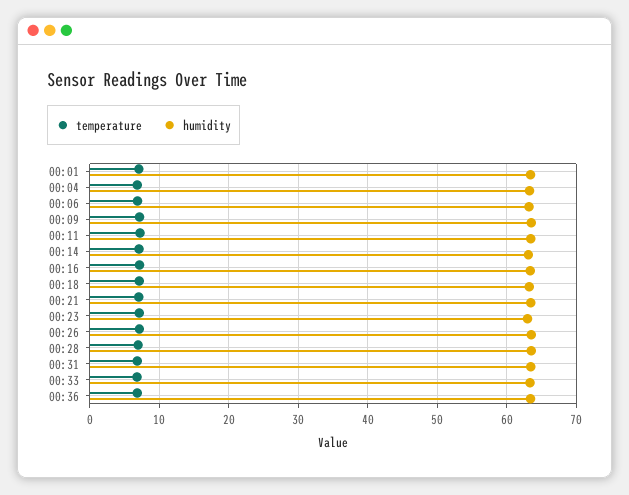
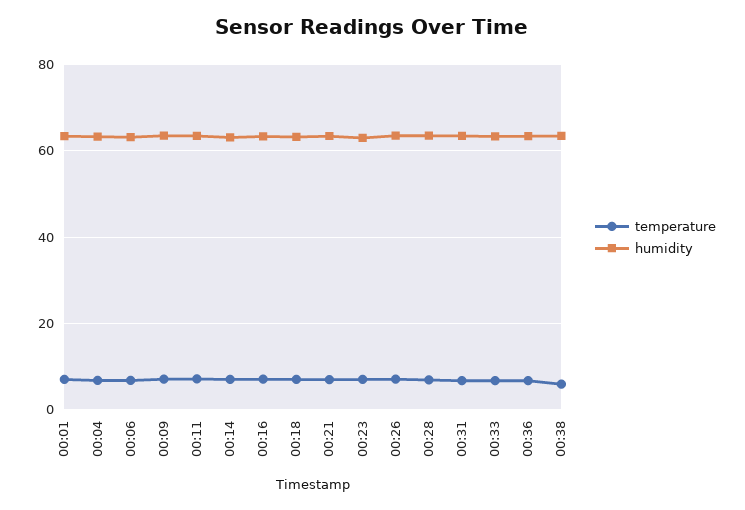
temperature, 00:38: none -> 6
humidity, 00:38: none -> 64

